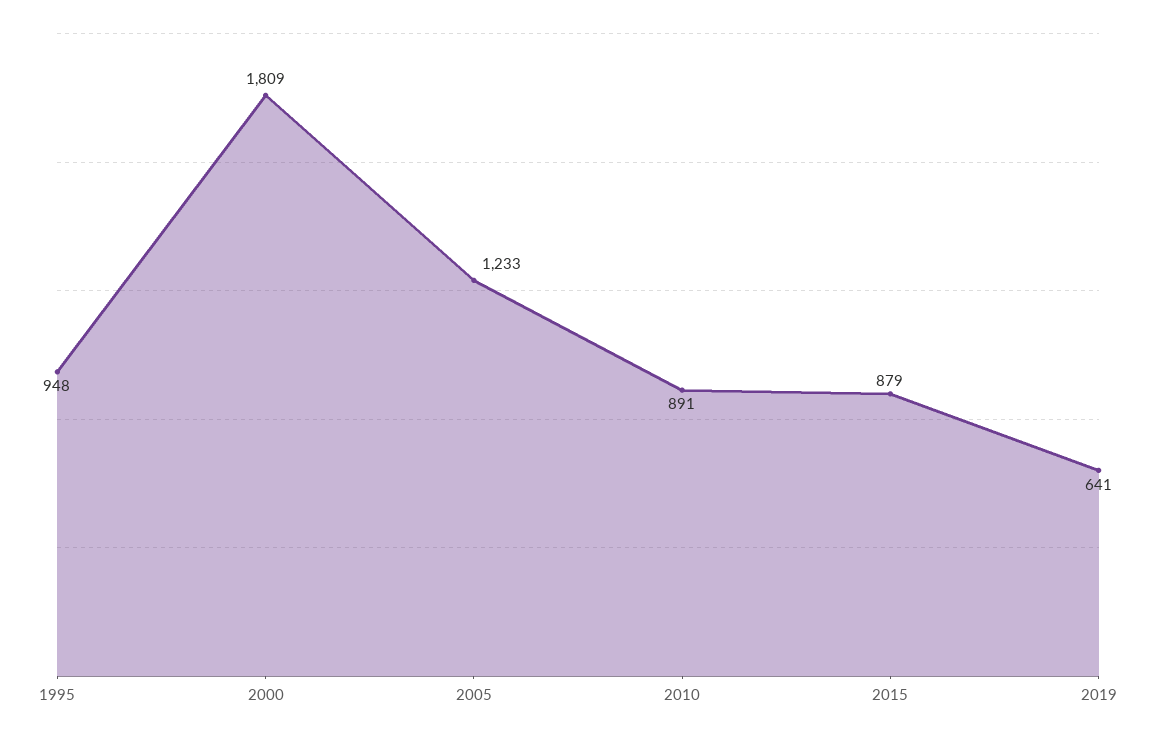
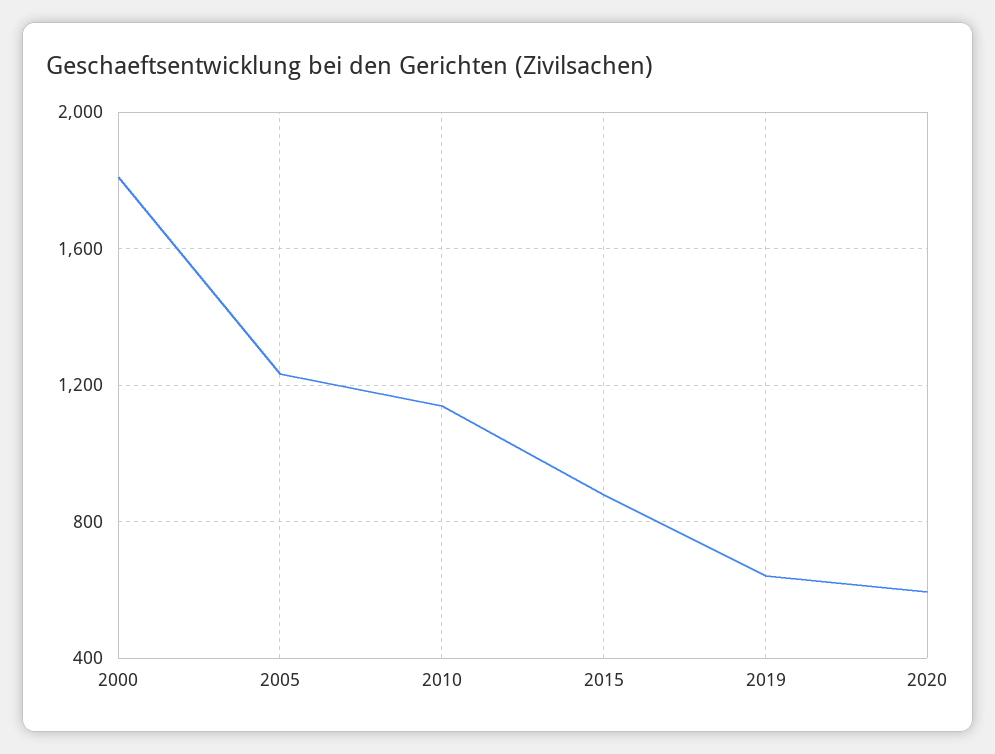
1995: 948 -> none
2010: 891 -> 1150
2020: none -> 600

